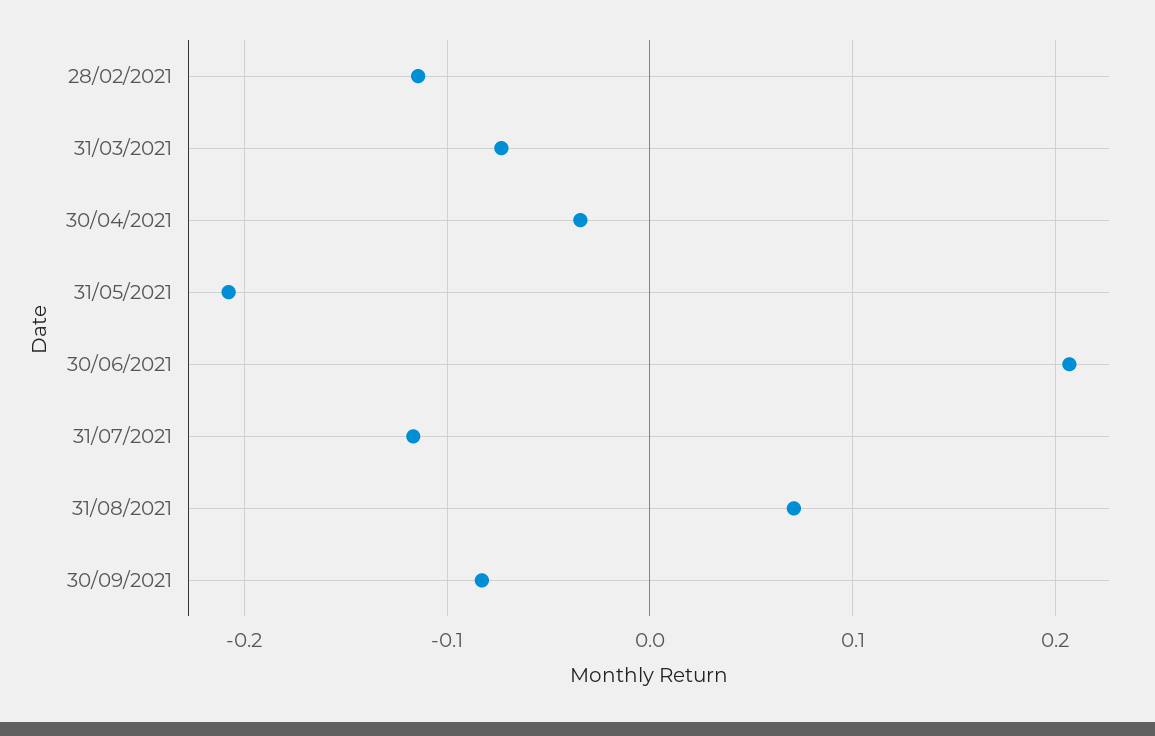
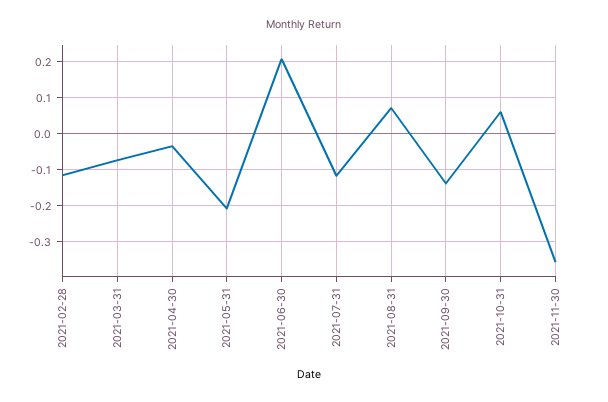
30/09/2021: -0.08 -> -0.14
2021-10-31: none -> 0.06
2021-11-30: none -> -0.36

